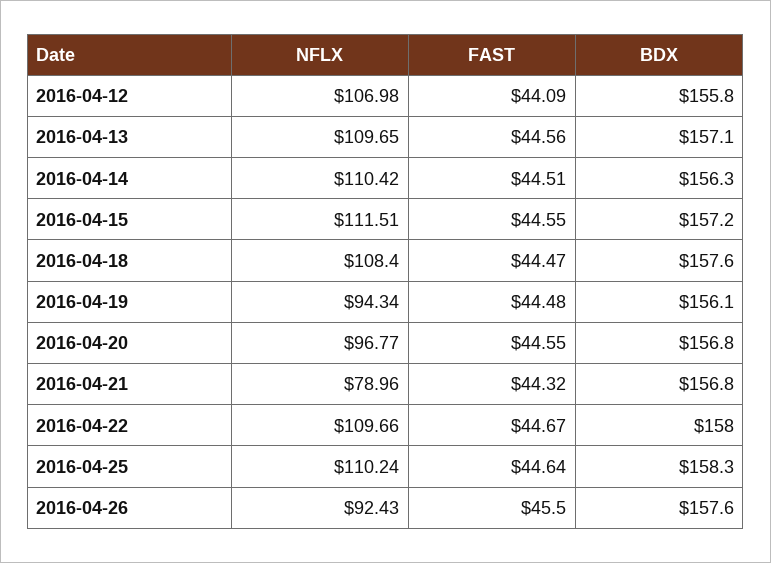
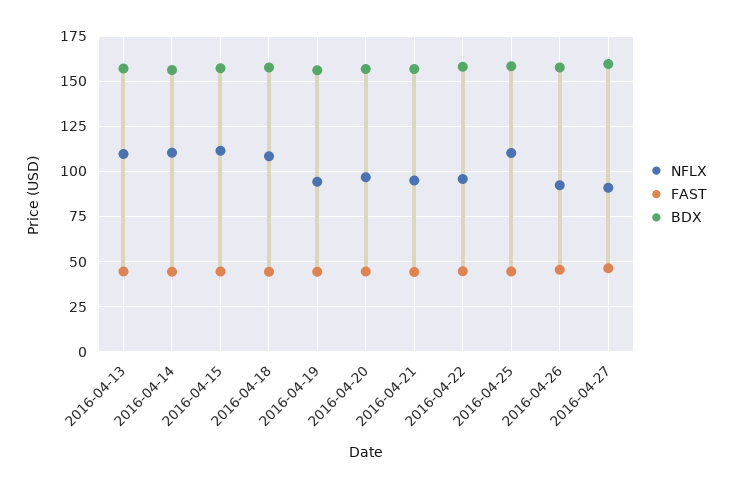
NFLX, 2016-04-12: 106.98 -> none
FAST, 2016-04-12: 44.09 -> none
BDX, 2016-04-12: 155.8 -> none
NFLX, 2016-04-21: 78.96 -> 95
NFLX, 2016-04-22: 109.66 -> 95
NFLX, 2016-04-27: none -> 90
FAST, 2016-04-27: none -> 45
BDX, 2016-04-27: none -> 160

